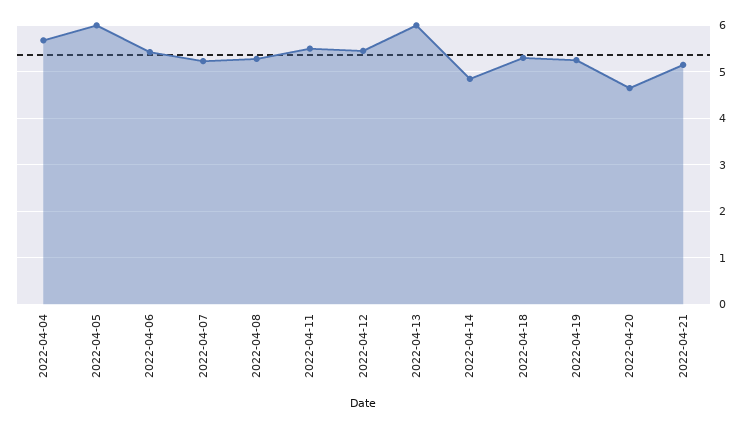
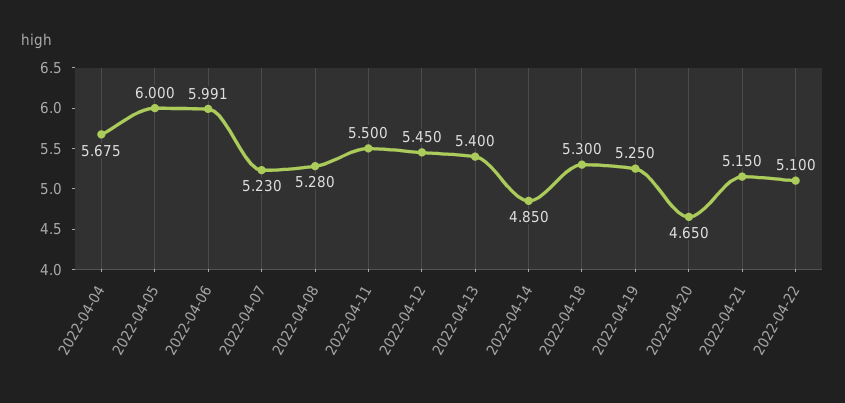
2022-04-06: 5.4 -> 5.991
2022-04-13: 6 -> 5.4
2022-04-22: none -> 5.1

